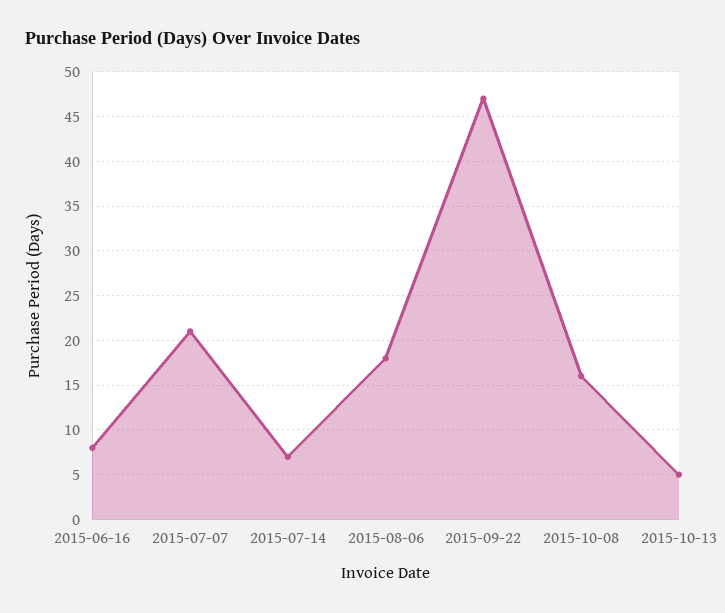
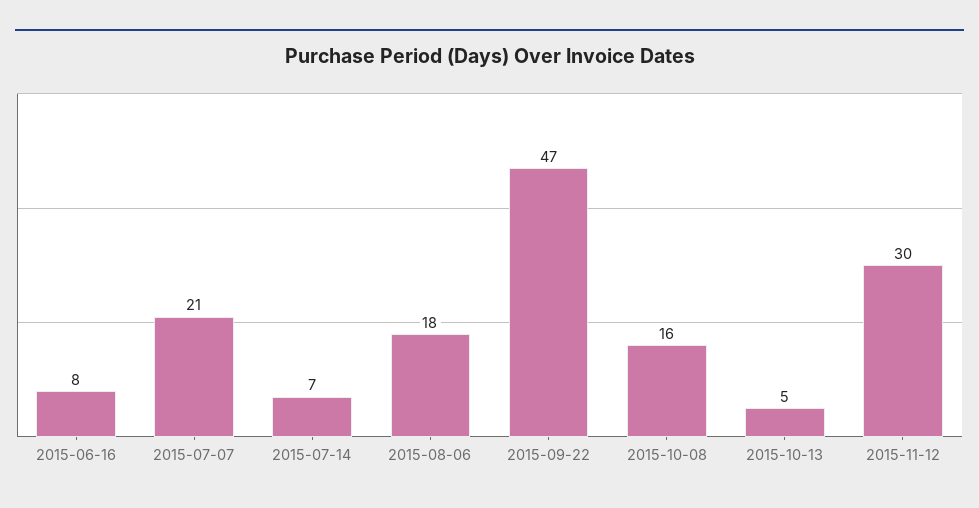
2015-11-12: none -> 30

